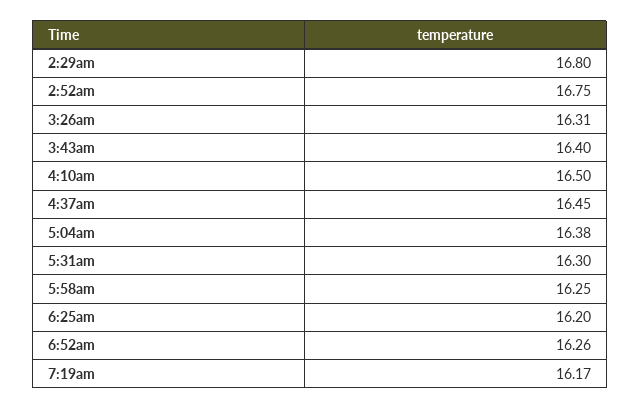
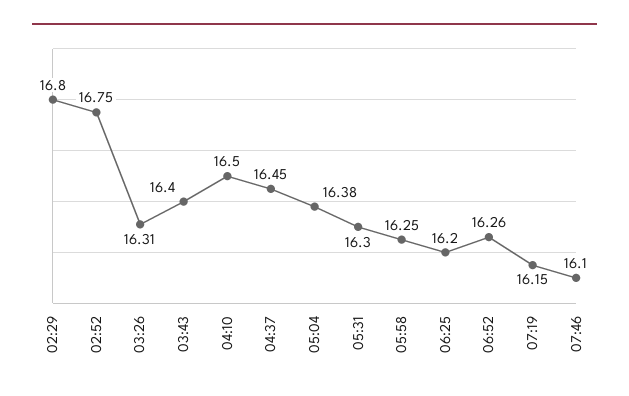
7:19am: 16.17 -> 16.15
07:46: none -> 16.1

